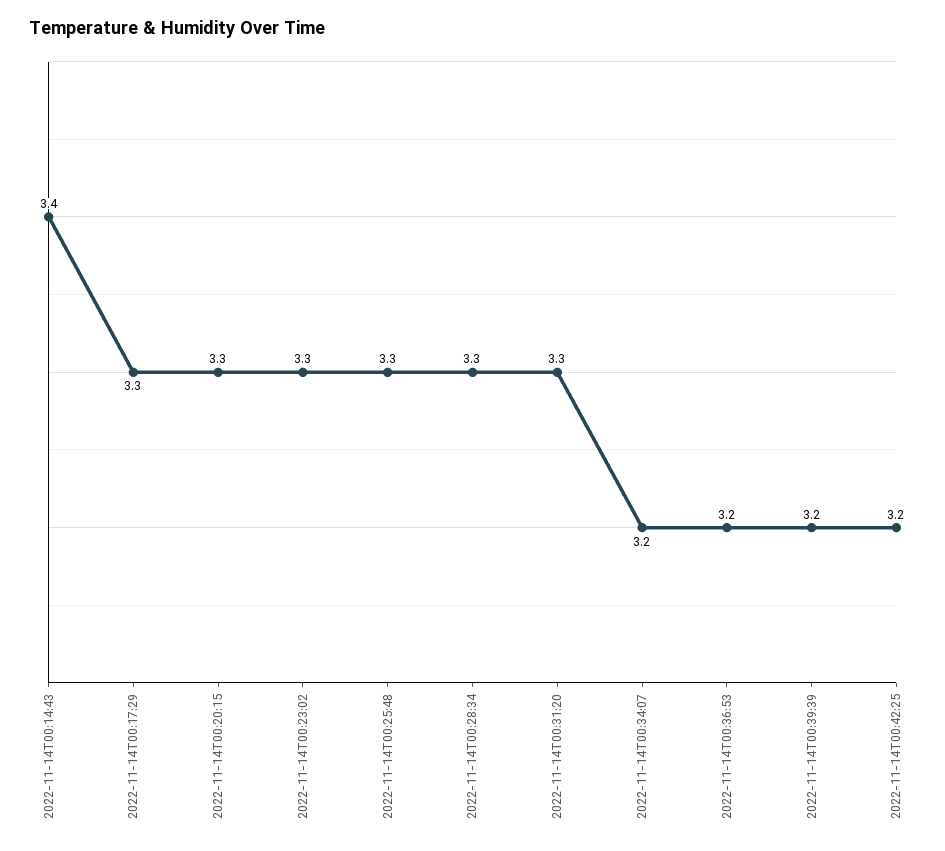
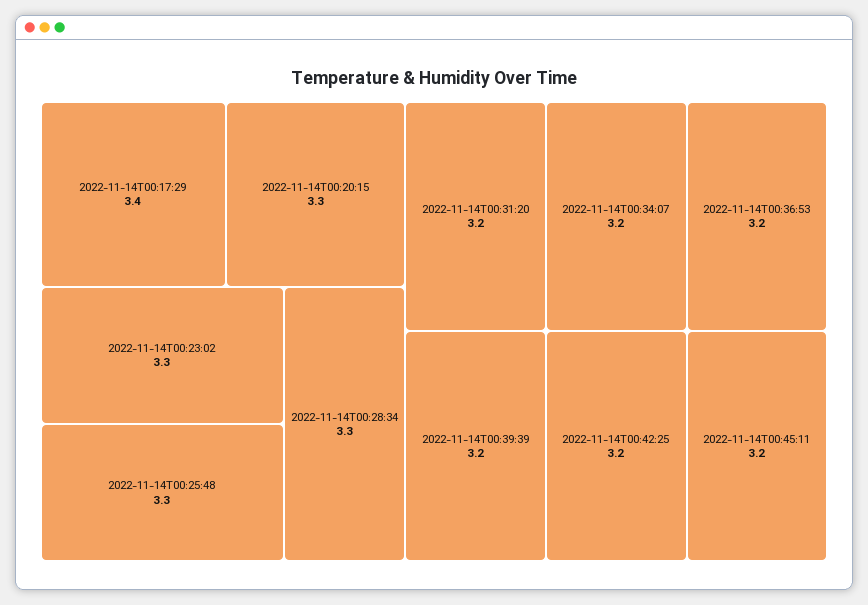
2022-11-14T00:14:43: 3.4 -> none
2022-11-14T00:17:29: 3.3 -> 3.4
2022-11-14T00:31:20: 3.3 -> 3.2
2022-11-14T00:45:11: none -> 3.2

